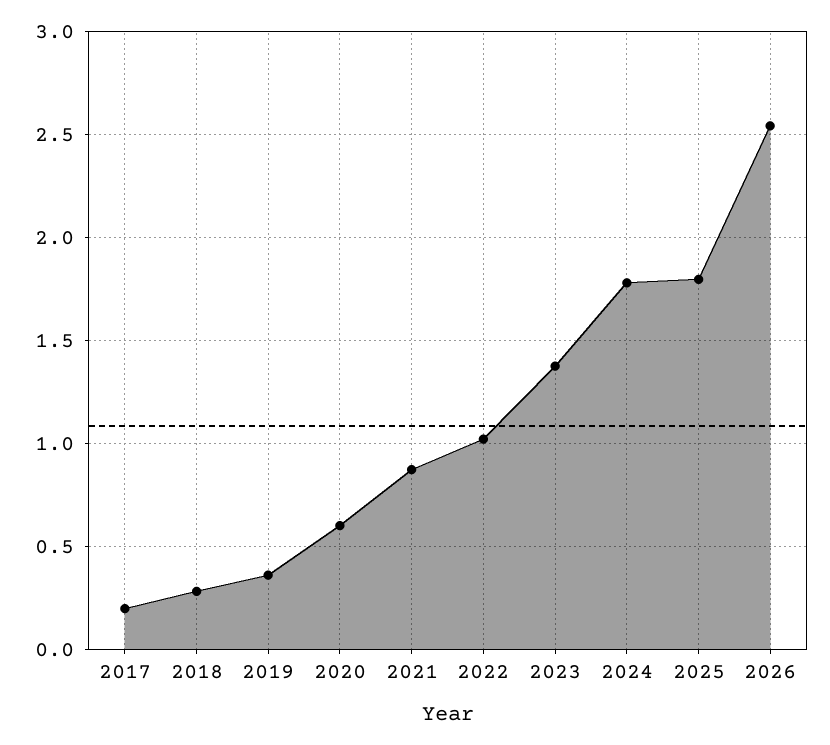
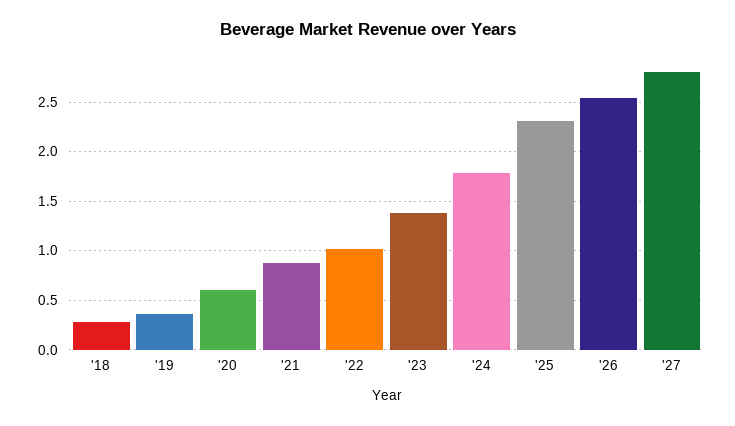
2017: 0.2 -> none
2025: 1.8 -> 2.3
'27: none -> 2.8

